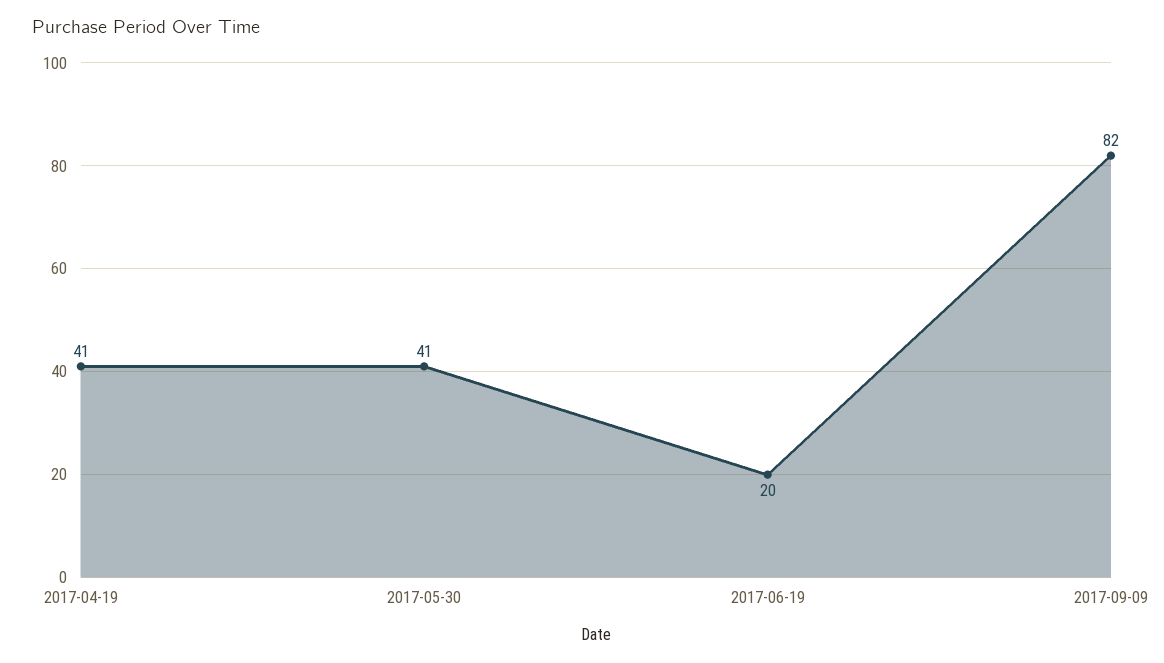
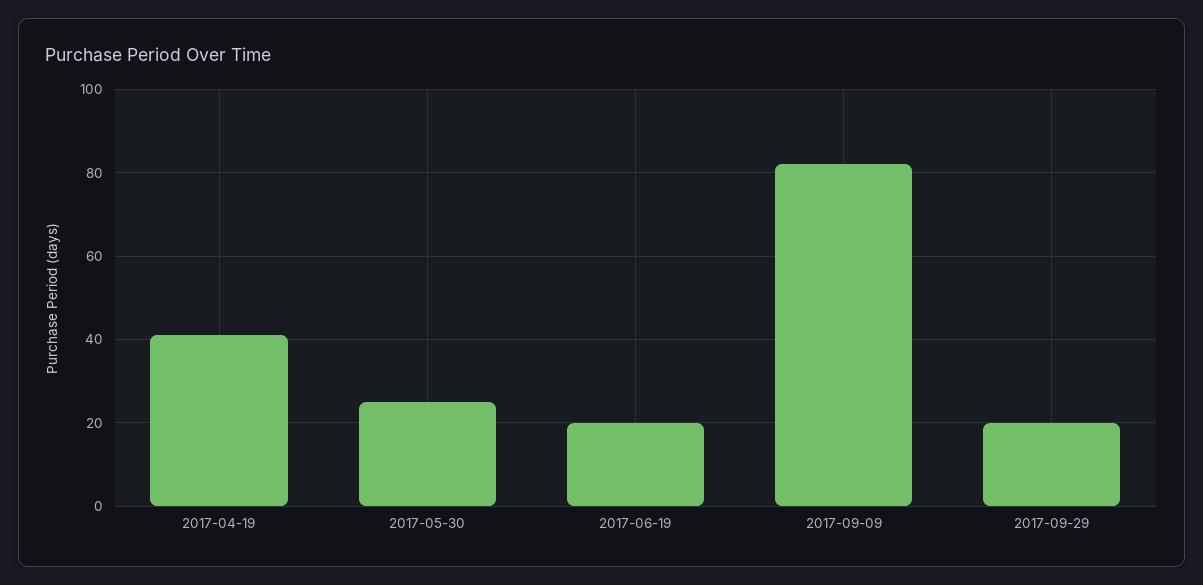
2017-05-30: 41 -> 25
2017-09-29: none -> 20

